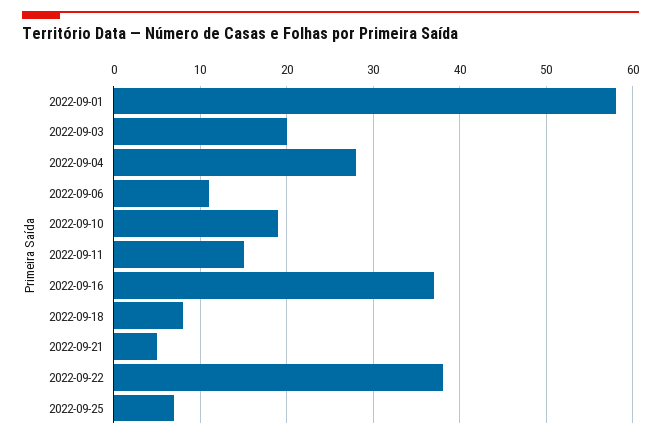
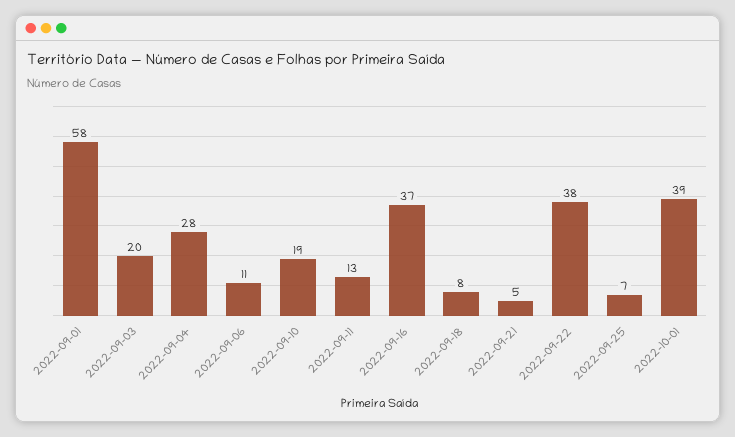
2022-09-11: 15 -> 13
2022-10-01: none -> 39

